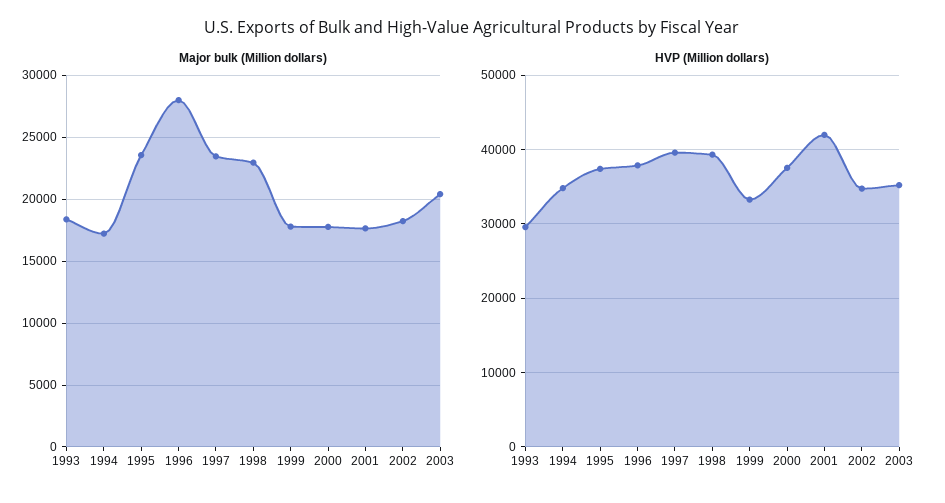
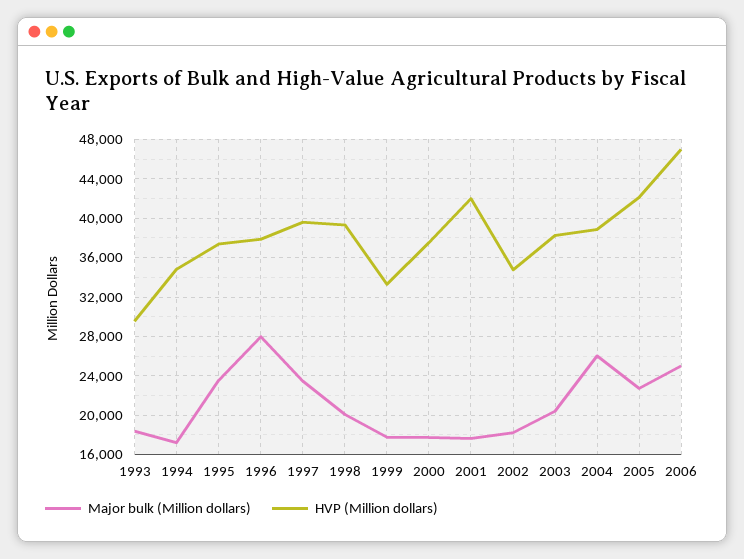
Major bulk (Million dollars), 1998: 23000 -> 20000
HVP (Million dollars), 2003: 35000 -> 38000
Major bulk (Million dollars), 2004: none -> 26000
HVP (Million dollars), 2004: none -> 39000
Major bulk (Million dollars), 2005: none -> 23000
HVP (Million dollars), 2005: none -> 42000
Major bulk (Million dollars), 2006: none -> 25000
HVP (Million dollars), 2006: none -> 47000

